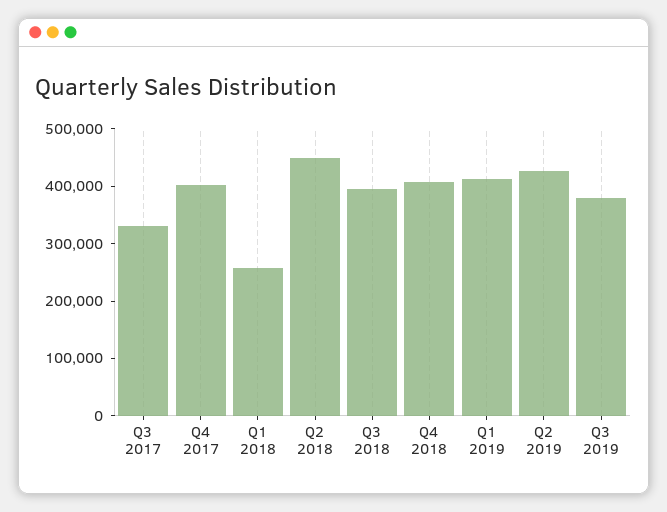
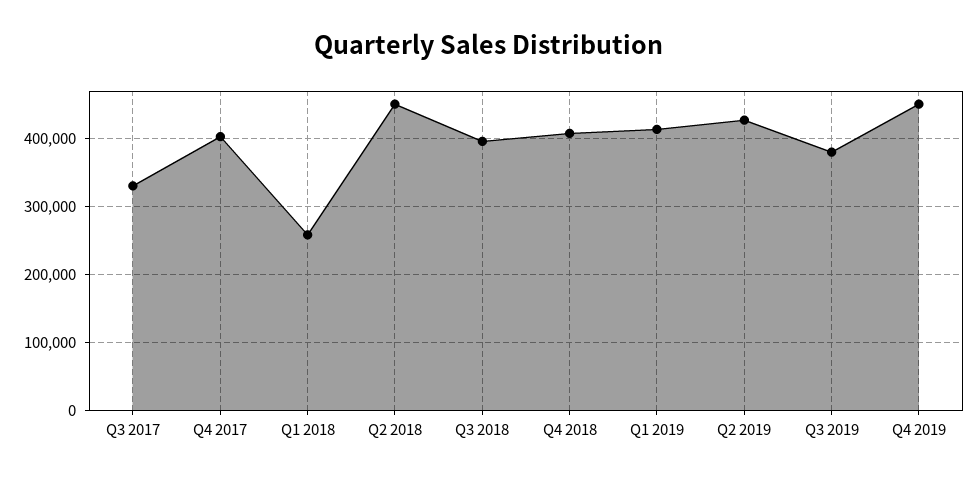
Q4 2019: none -> 450000

